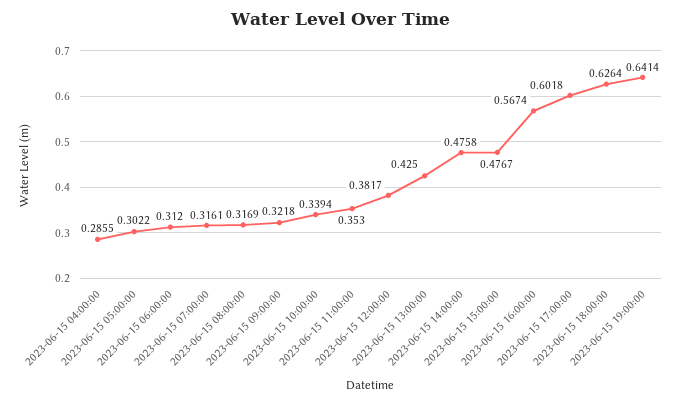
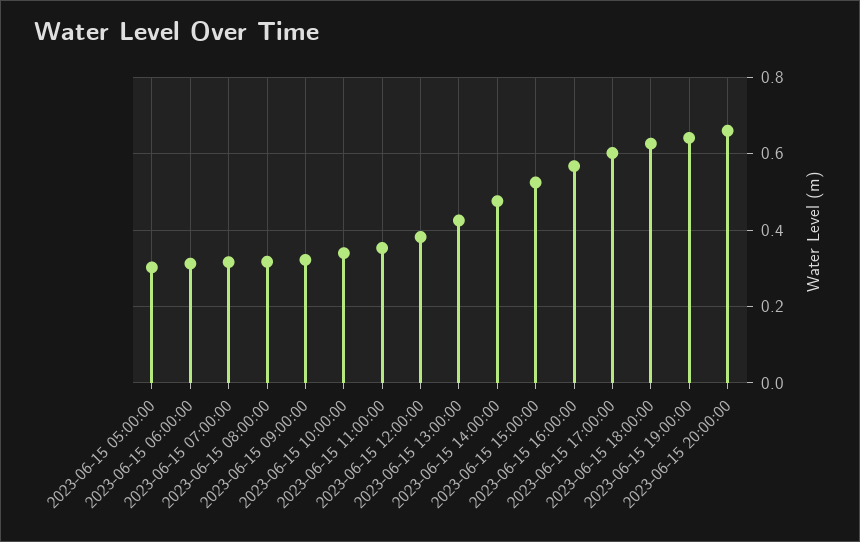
2023-06-15 04:00:00: 0.2855 -> none
2023-06-15 15:00:00: 0.4767 -> 0.52
2023-06-15 20:00:00: none -> 0.66

